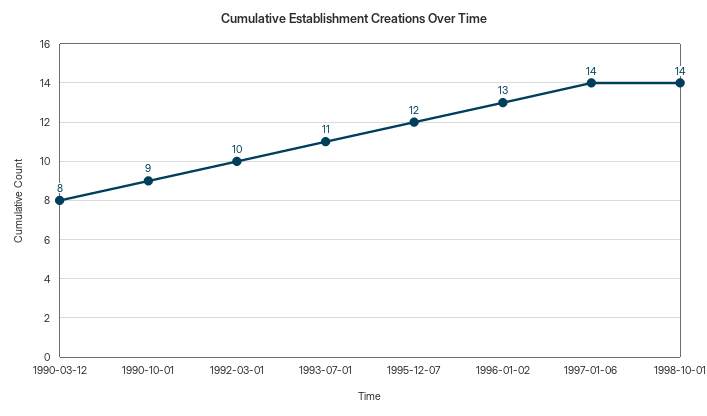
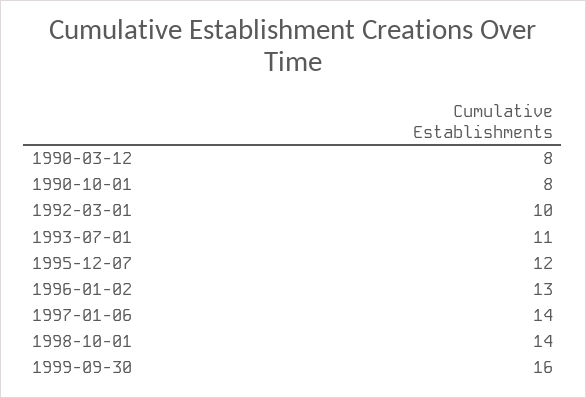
1990-10-01: 9 -> 8
1999-09-30: none -> 16

